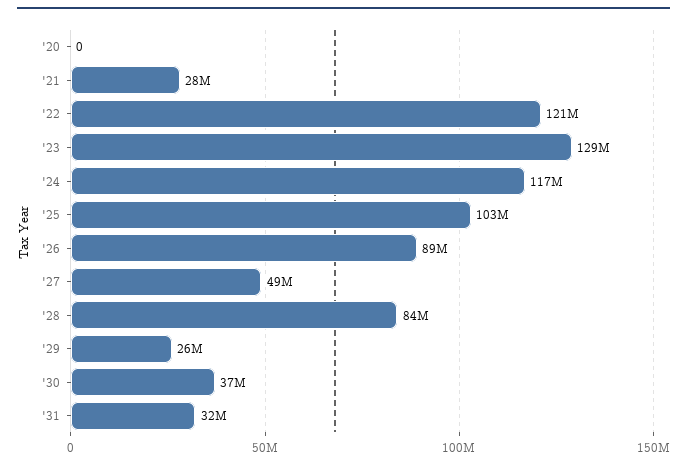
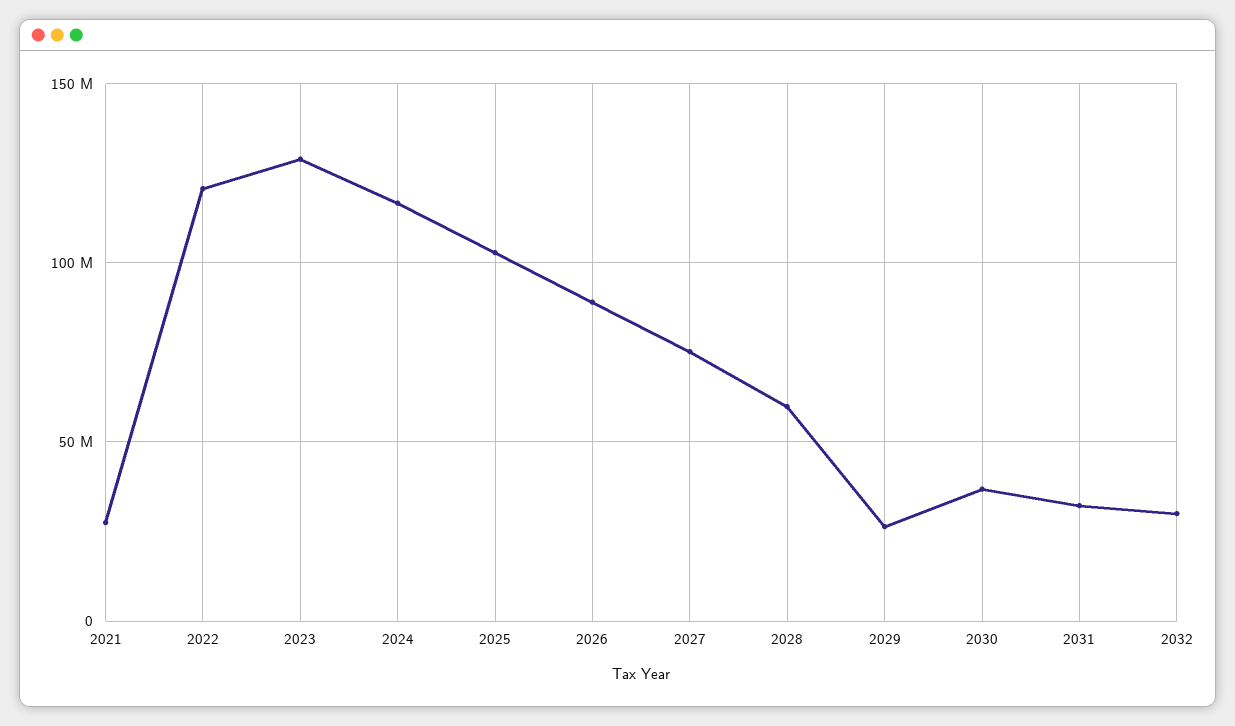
'20: 0 -> none
'27: 49000000 -> 75000000
'28: 84000000 -> 60000000
2032: none -> 30000000

